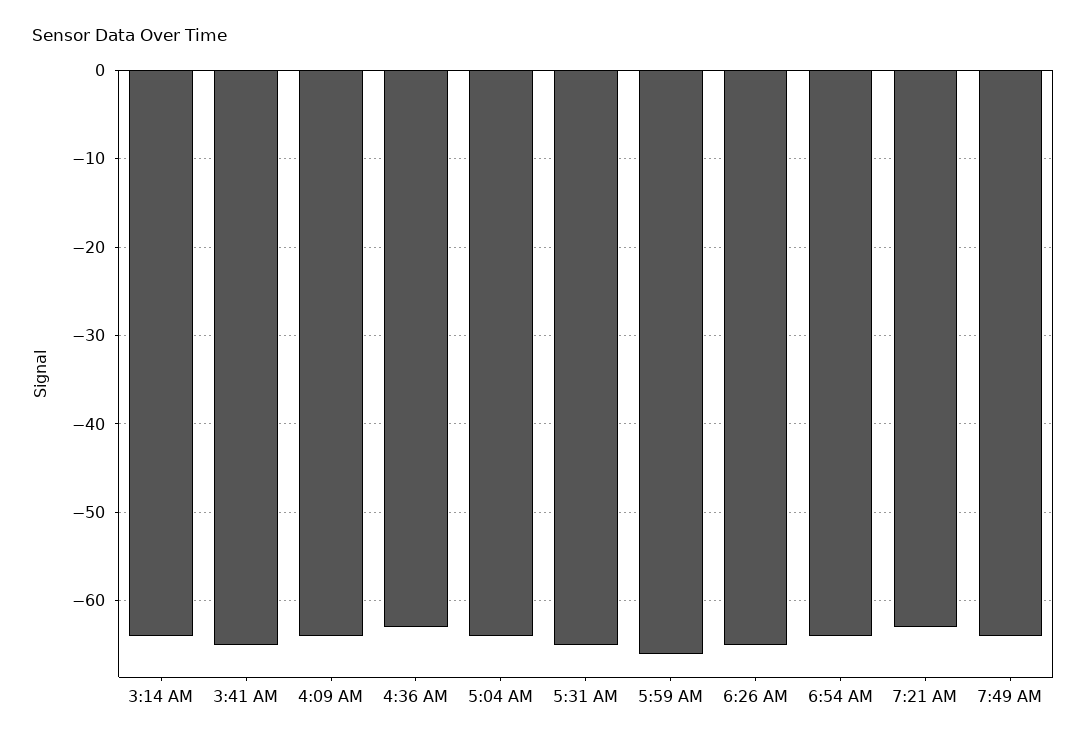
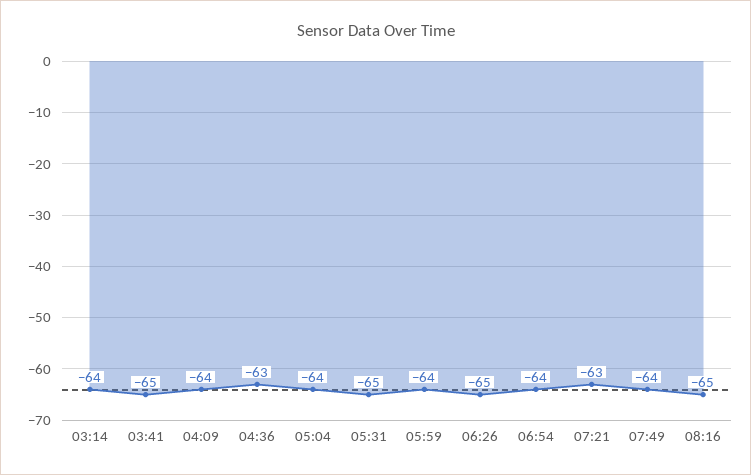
5:59 AM: -66 -> -64
08:16: none -> -65

